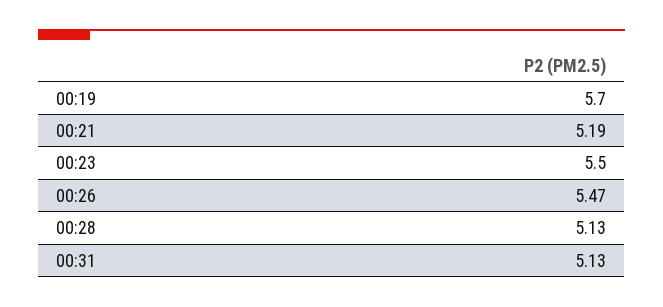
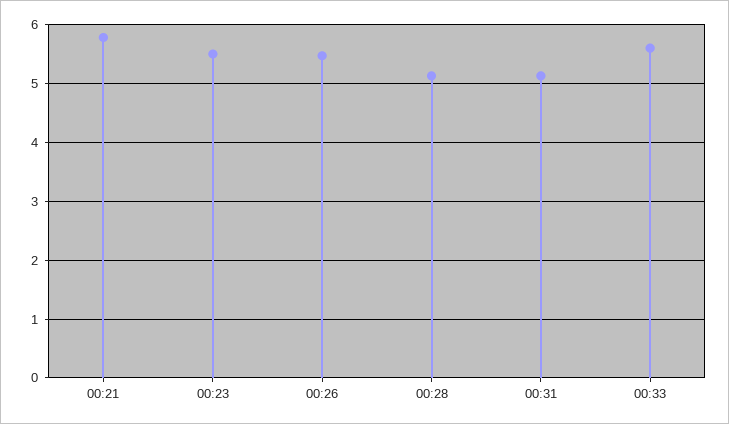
00:19: 5.7 -> none
00:21: 5.19 -> 5.8
00:33: none -> 5.6

